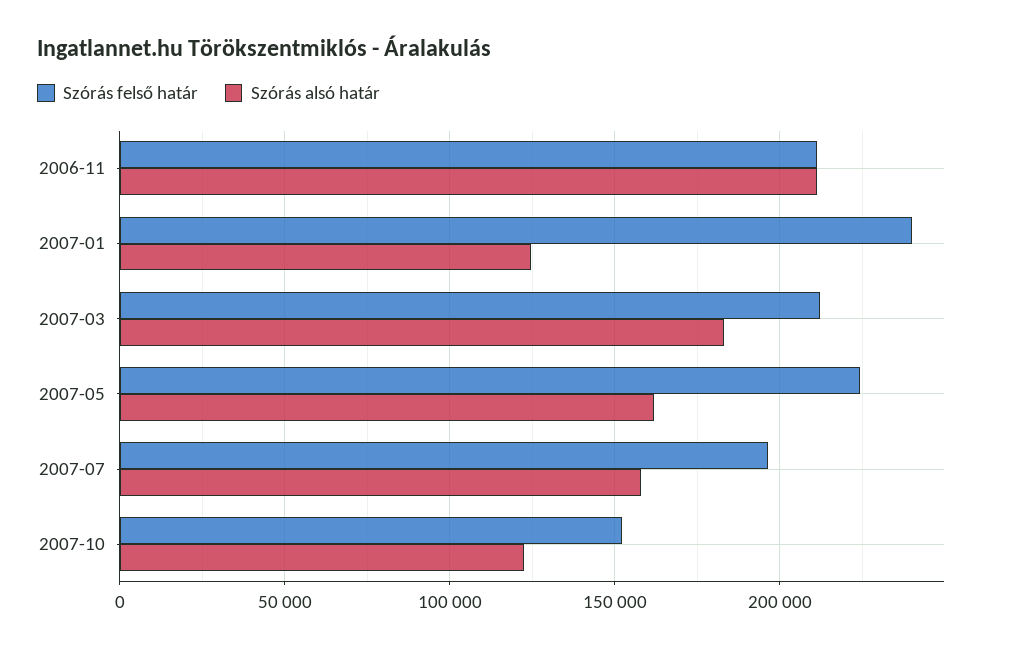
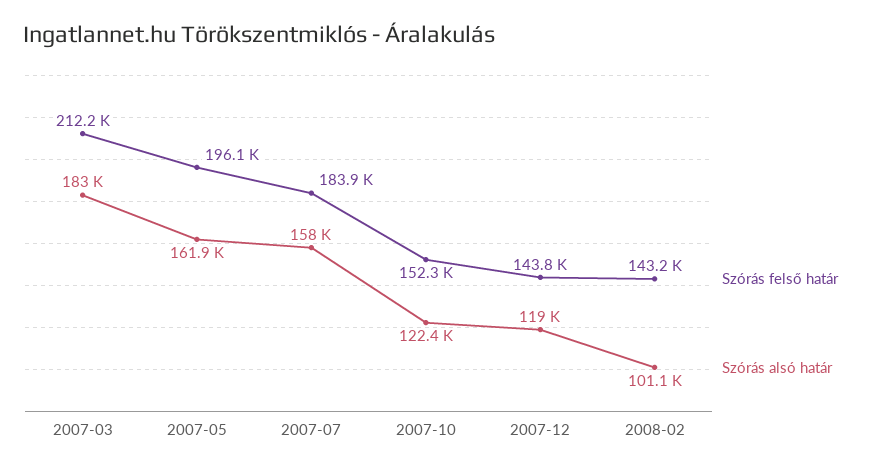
Szórás felső határ, 2006-11: 210000 -> none
Szórás alsó határ, 2006-11: 210000 -> none
Szórás felső határ, 2007-01: 240000 -> none
Szórás alsó határ, 2007-01: 125000 -> none
Szórás felső határ, 2007-05: 225000 -> 196100
Szórás felső határ, 2007-07: 195000 -> 183900
Szórás felső határ, 2007-12: none -> 143800
Szórás alsó határ, 2007-12: none -> 119000
Szórás felső határ, 2008-02: none -> 143200
Szórás alsó határ, 2008-02: none -> 101100

